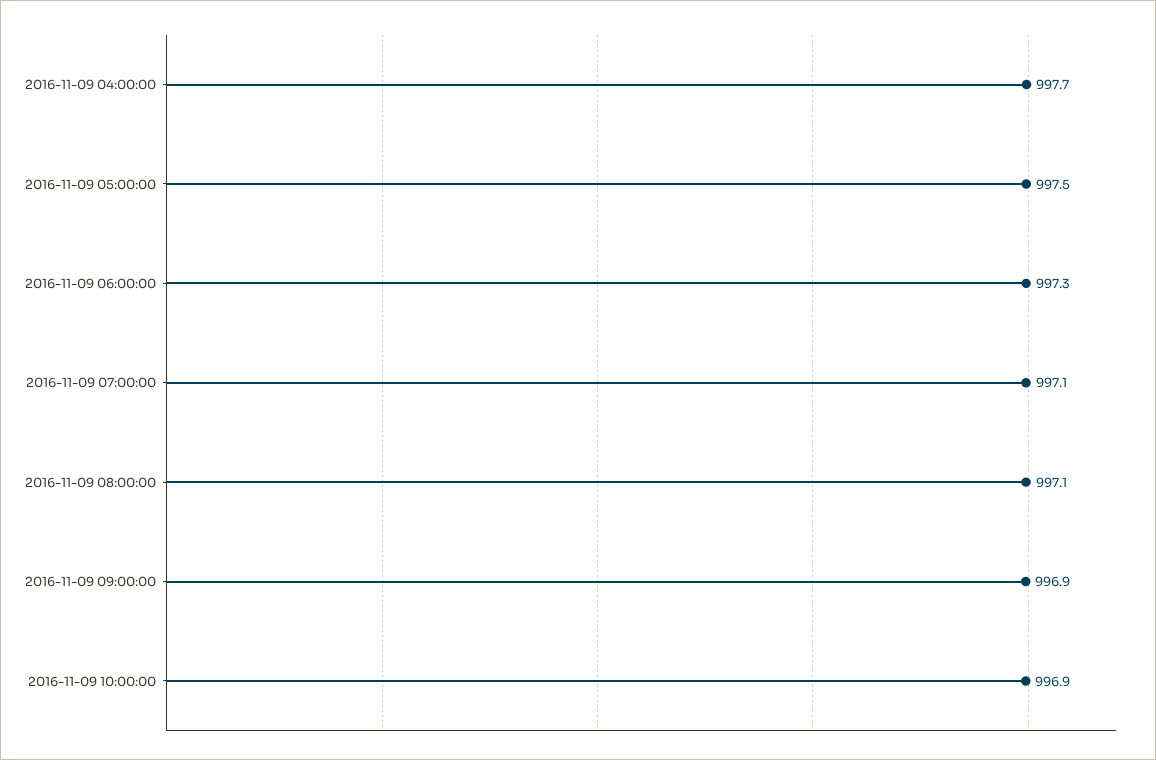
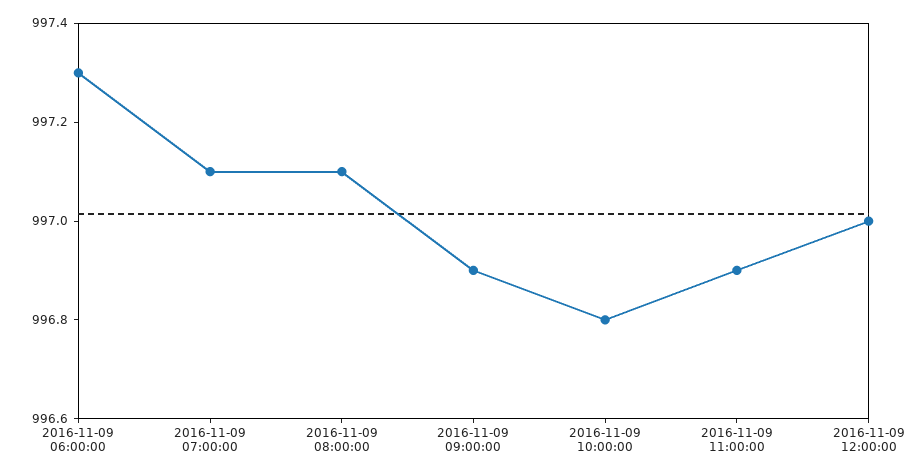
2016-11-09 04:00:00: 997.7 -> none
2016-11-09 05:00:00: 997.5 -> none
2016-11-09 10:00:00: 996.9 -> 996.8
2016-11-09 11:00:00: none -> 996.9
2016-11-09 12:00:00: none -> 997

